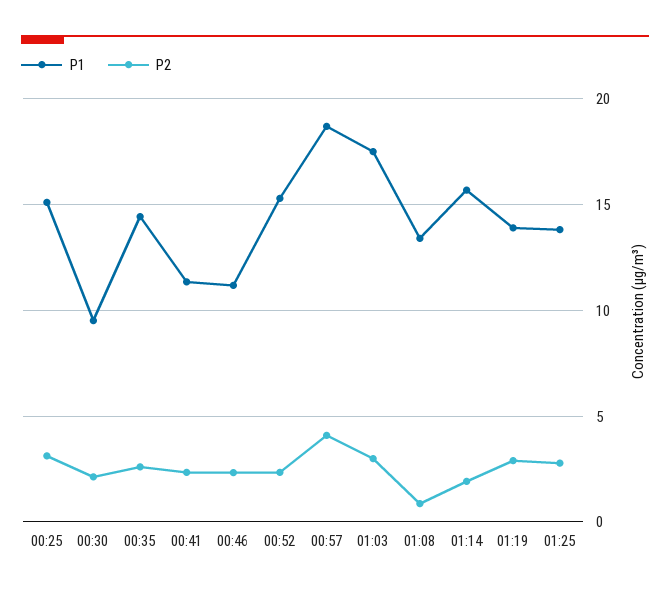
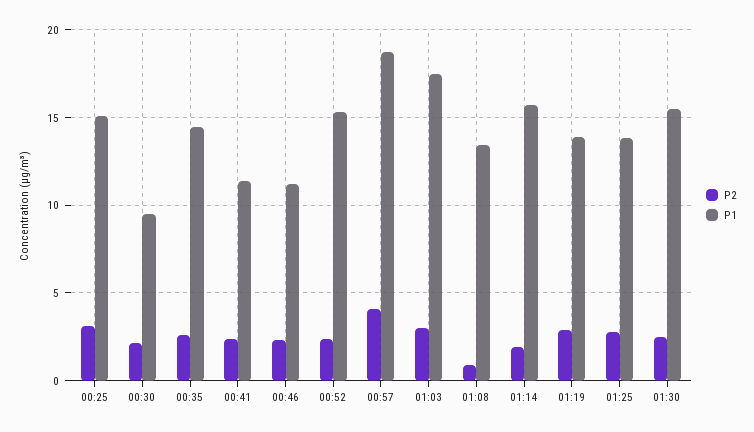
P2, 01:30: none -> 2.5
P1, 01:30: none -> 15.5

